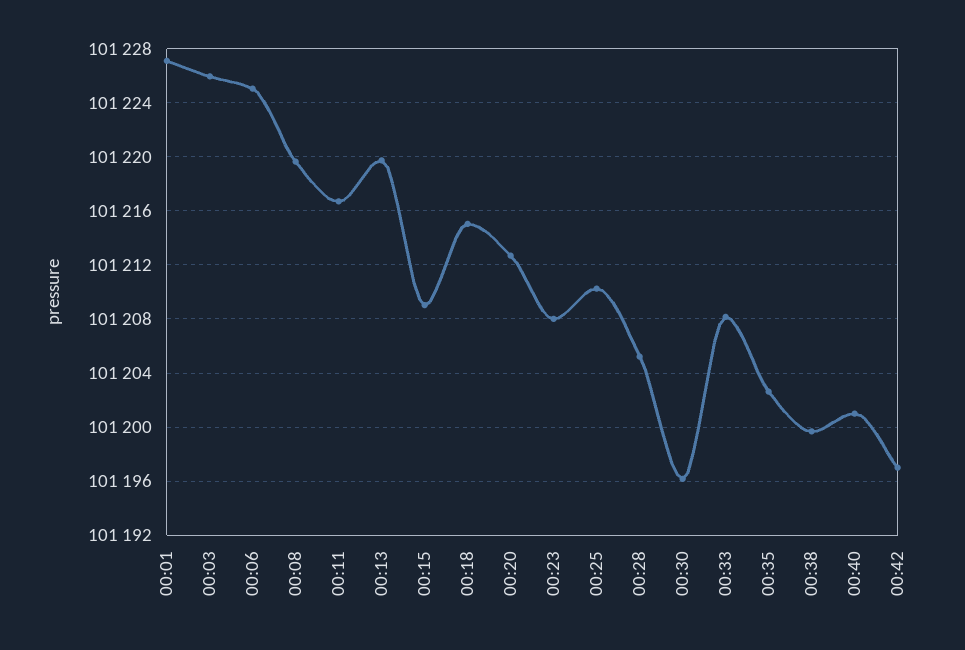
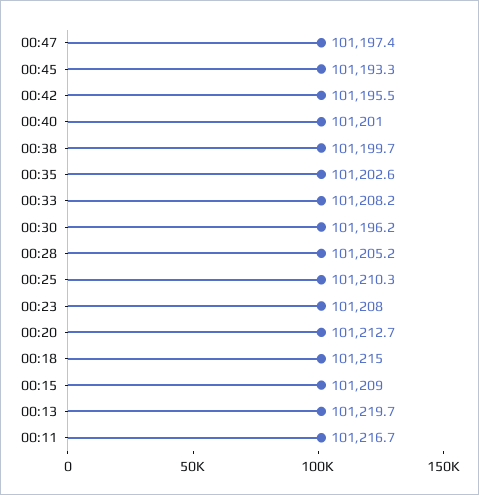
00:01: 101227 -> none
00:03: 101226 -> none
00:06: 101225 -> none
00:08: 101219.5 -> none
00:42: 101197 -> 101195.5
00:47: none -> 101197.4
00:45: none -> 101193.3

